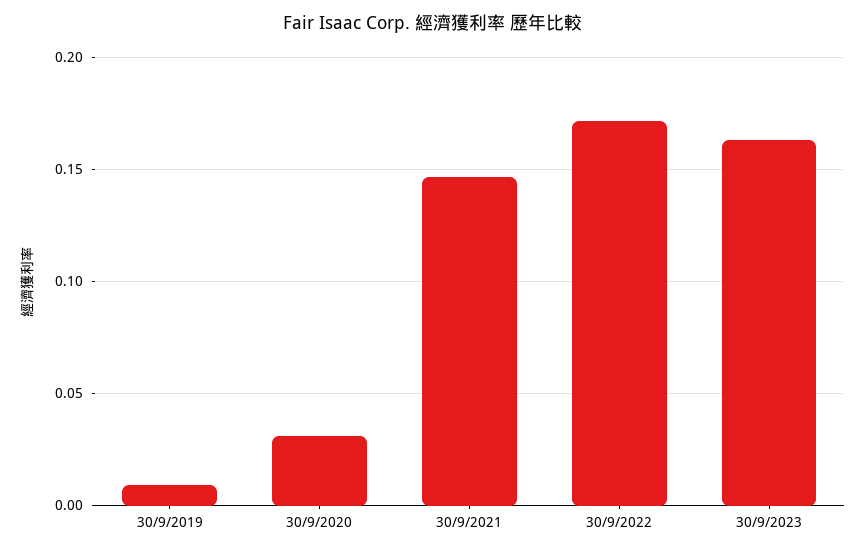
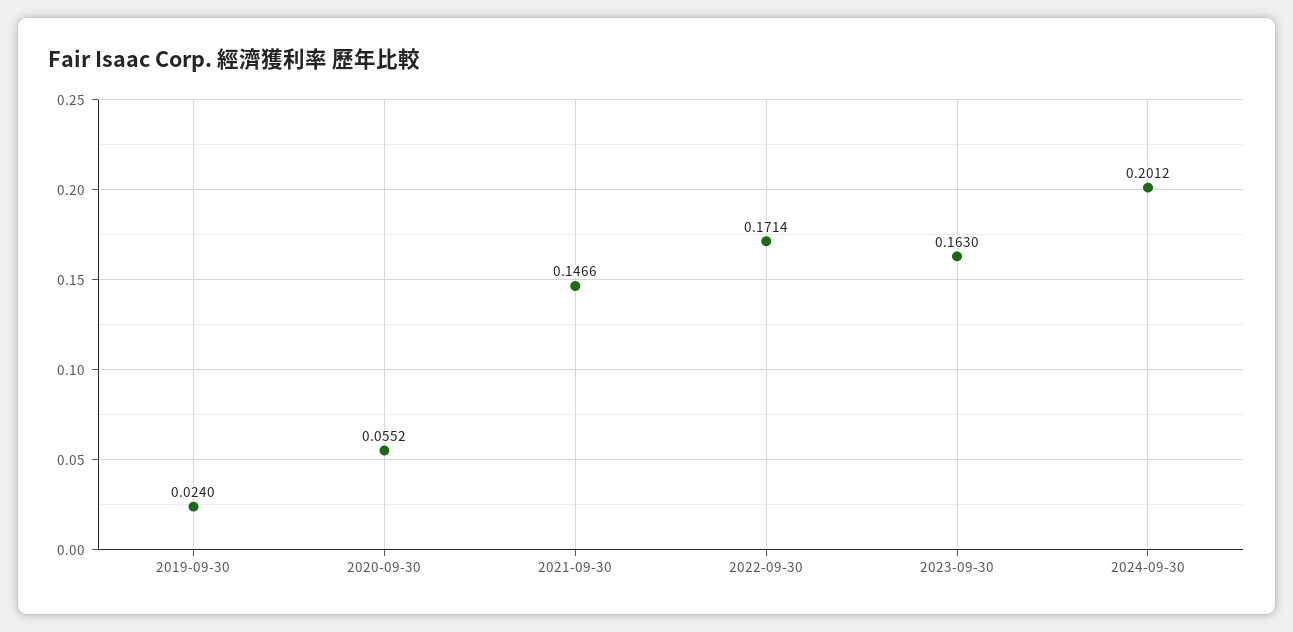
30/9/2019: 0.01 -> 0.024
30/9/2020: 0.03 -> 0.0552
2024-09-30: none -> 0.2012

